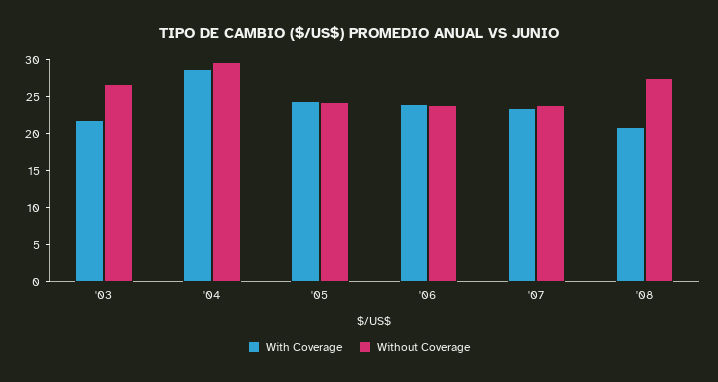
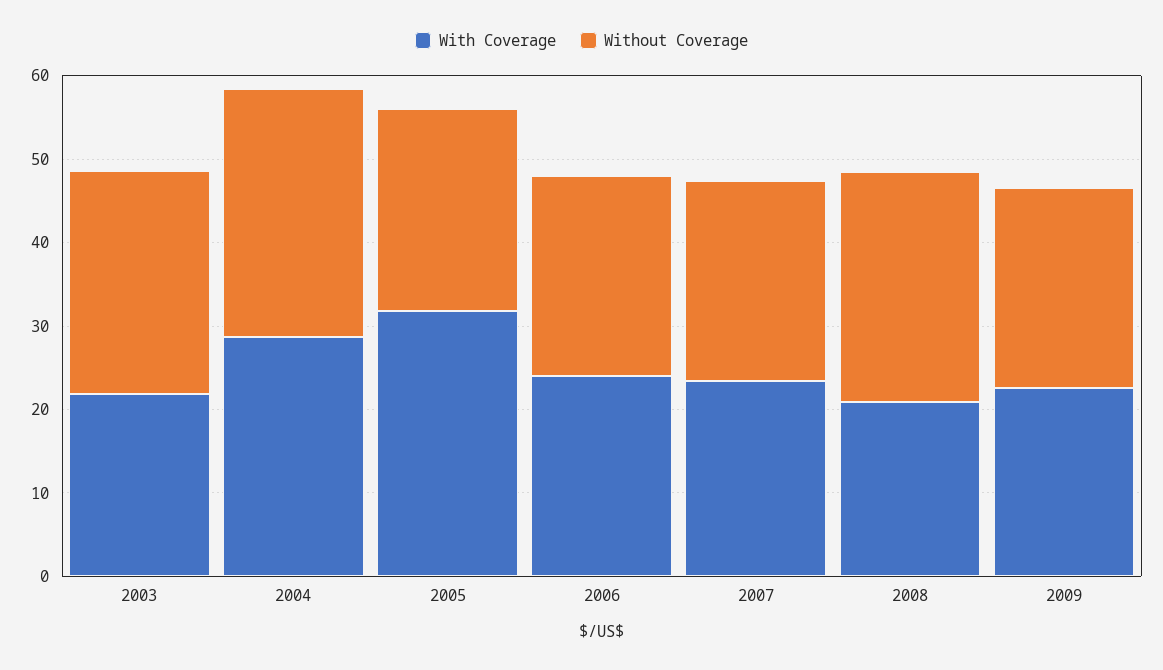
With Coverage, '05: 25 -> 32
With Coverage, 2009: none -> 22
Without Coverage, 2009: none -> 24

